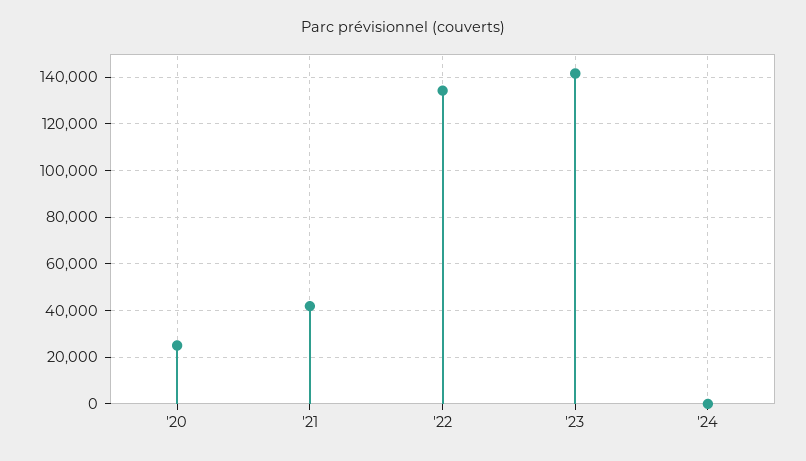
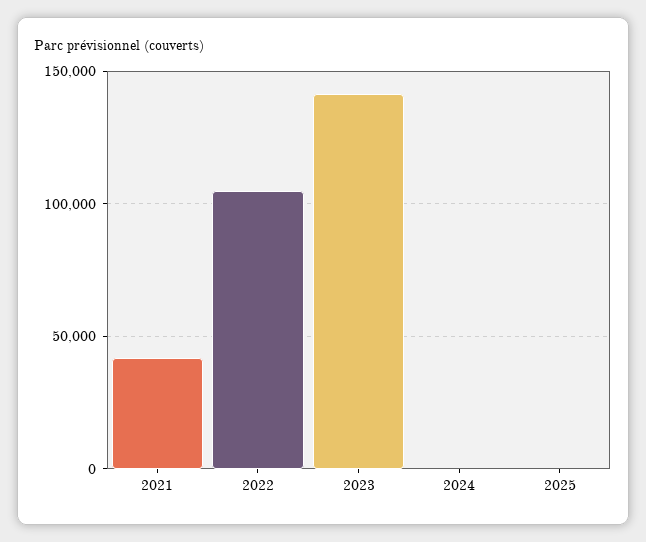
'20: 25000 -> none
'22: 135000 -> 105000
2025: none -> 0

